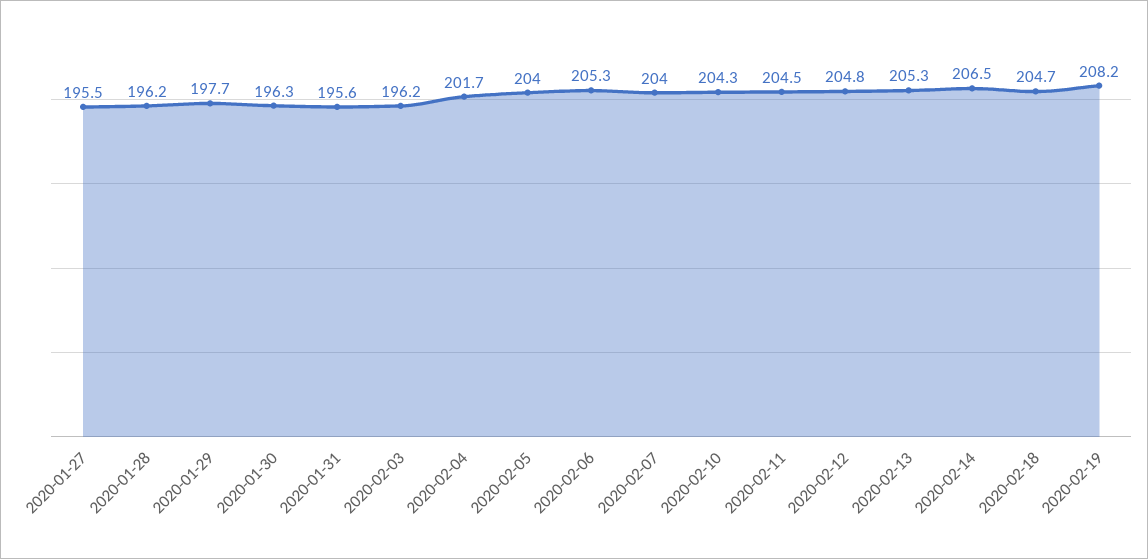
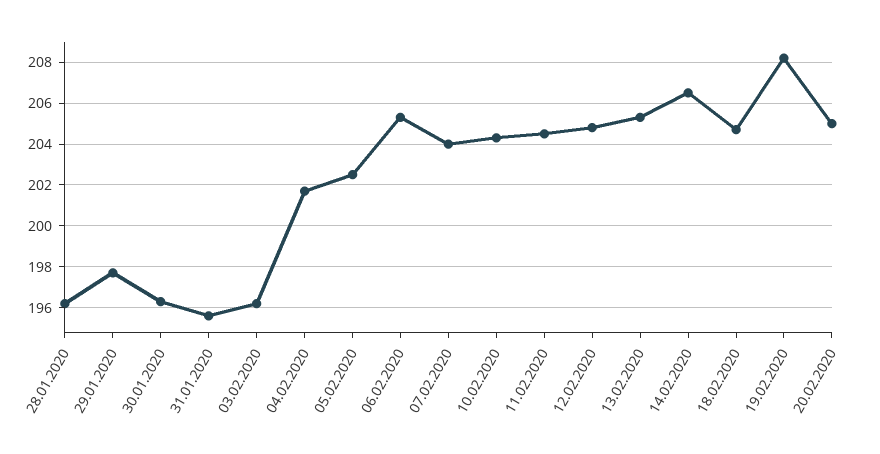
2020-01-27: 195.5 -> none
2020-02-05: 204 -> 202.5
20.02.2020: none -> 205

